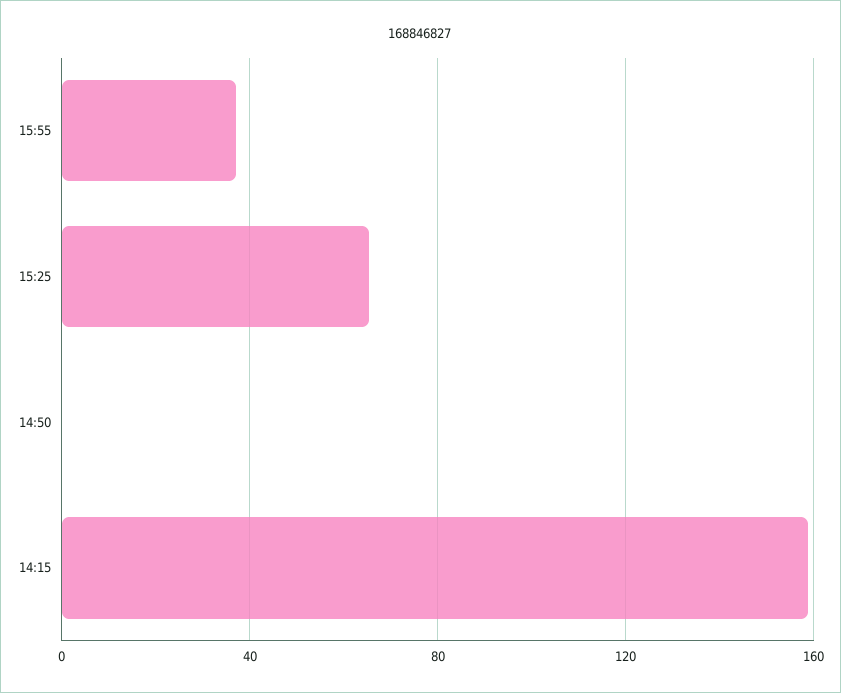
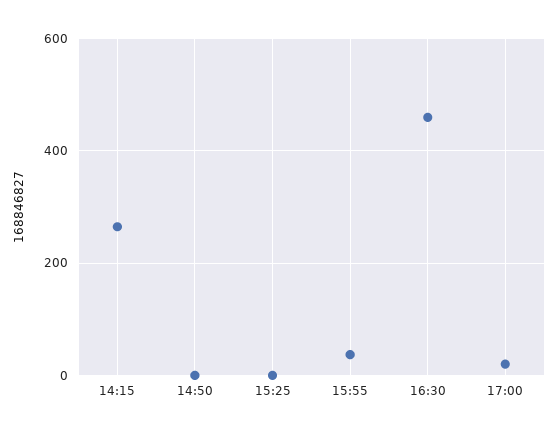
15:25: 65 -> 0
14:15: 160 -> 260
16:30: none -> 460
17:00: none -> 20

